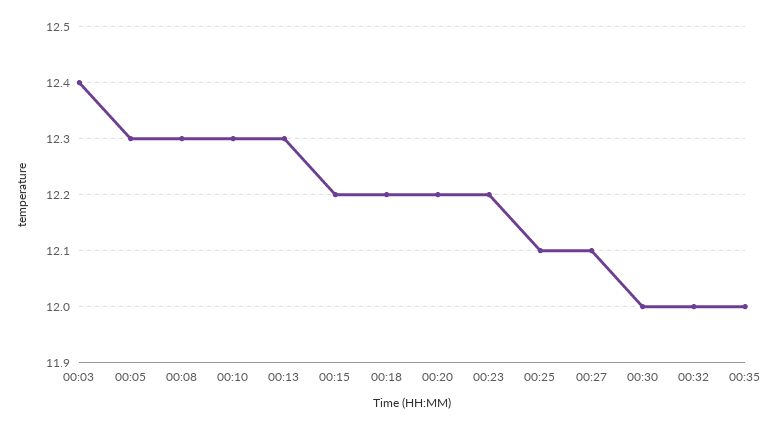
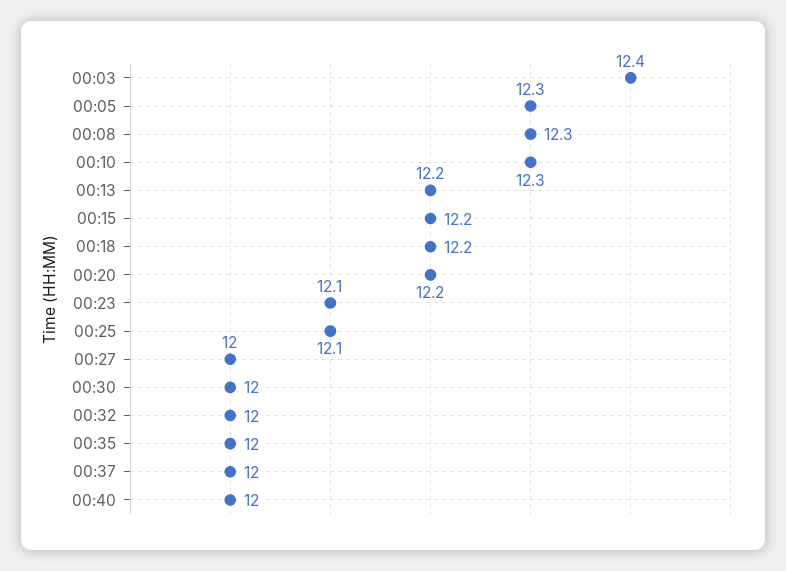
00:13: 12.3 -> 12.2
00:23: 12.2 -> 12.1
00:27: 12.1 -> 12
00:37: none -> 12
00:40: none -> 12

